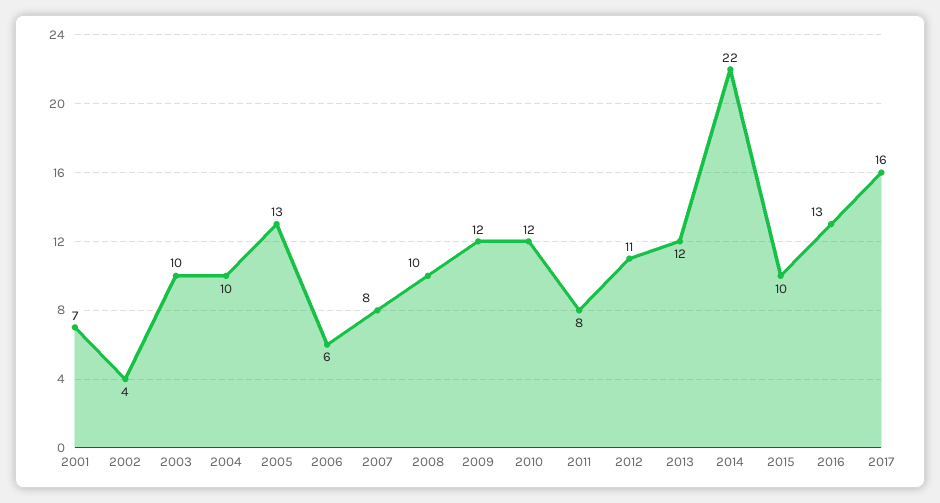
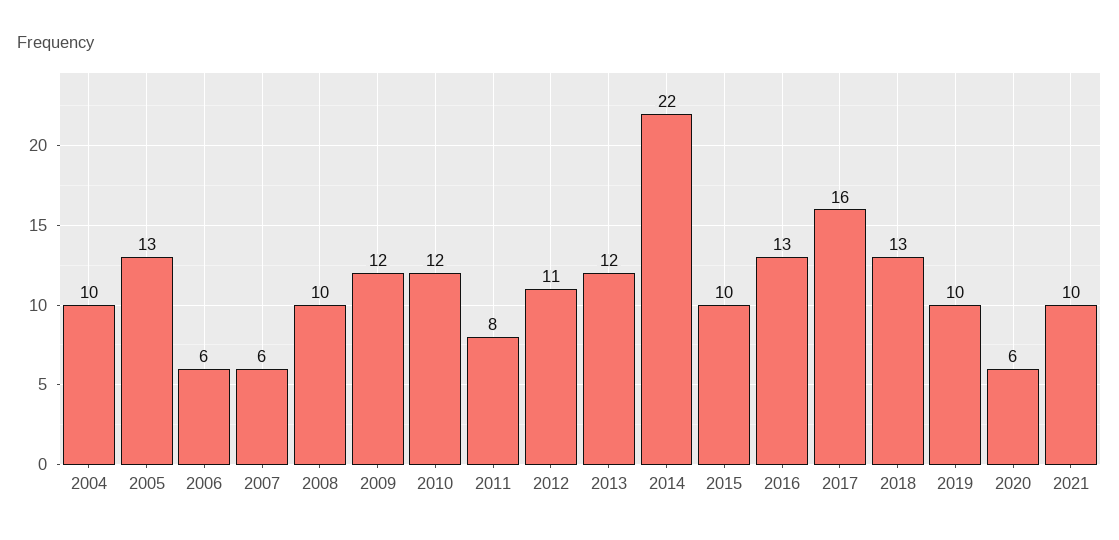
2001: 7 -> none
2002: 4 -> none
2003: 10 -> none
2007: 8 -> 6
2018: none -> 13
2019: none -> 10
2020: none -> 6
2021: none -> 10

